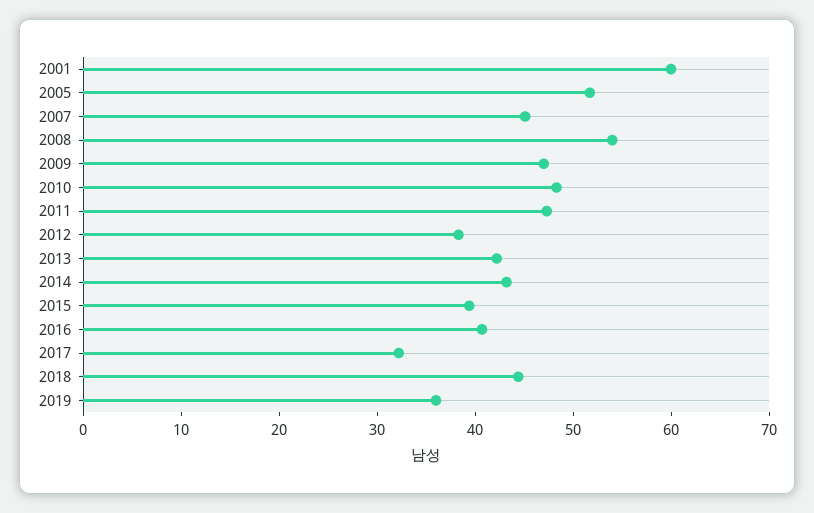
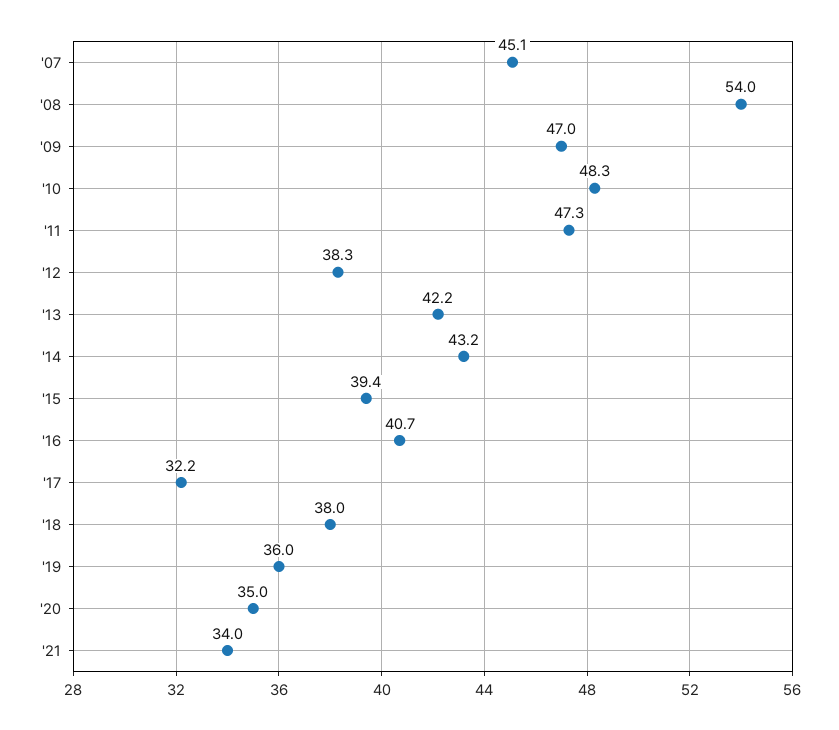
2001: 60 -> none
2005: 52 -> none
2018: 44 -> 38
'20: none -> 35
'21: none -> 34

